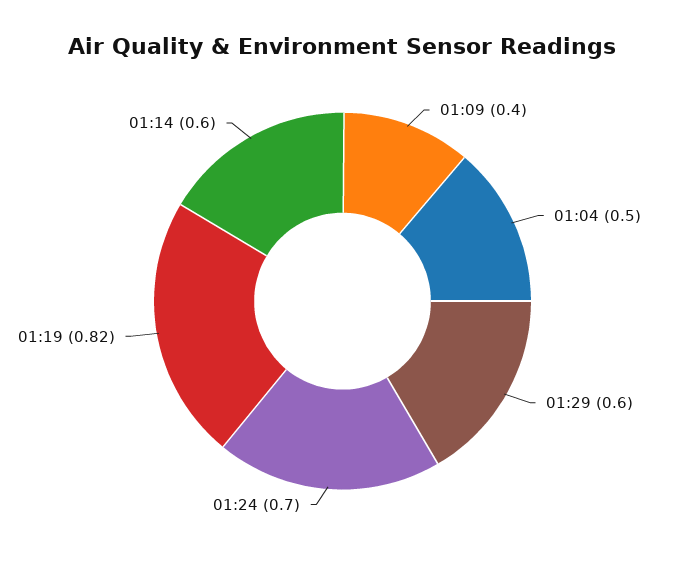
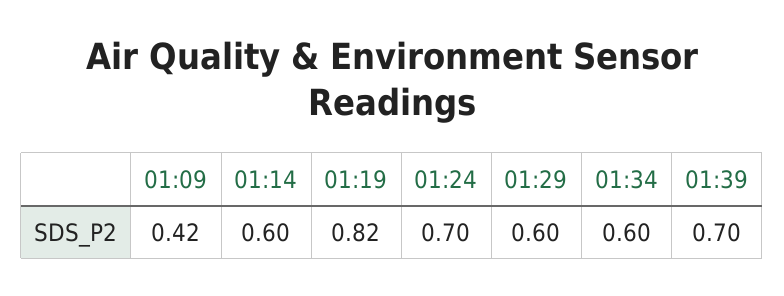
01:09: 0.4 -> 0.42
01:04: 0.5 -> none
01:34: none -> 0.6
01:39: none -> 0.7

